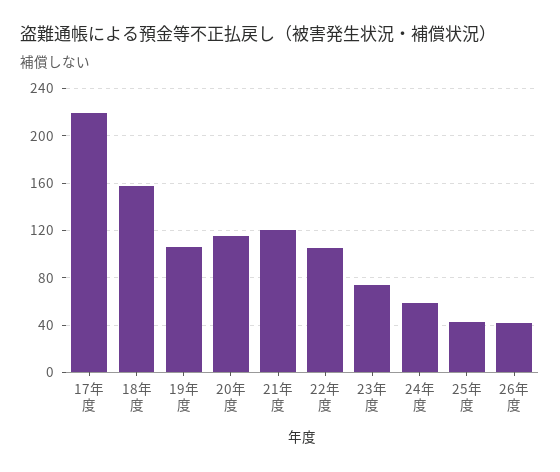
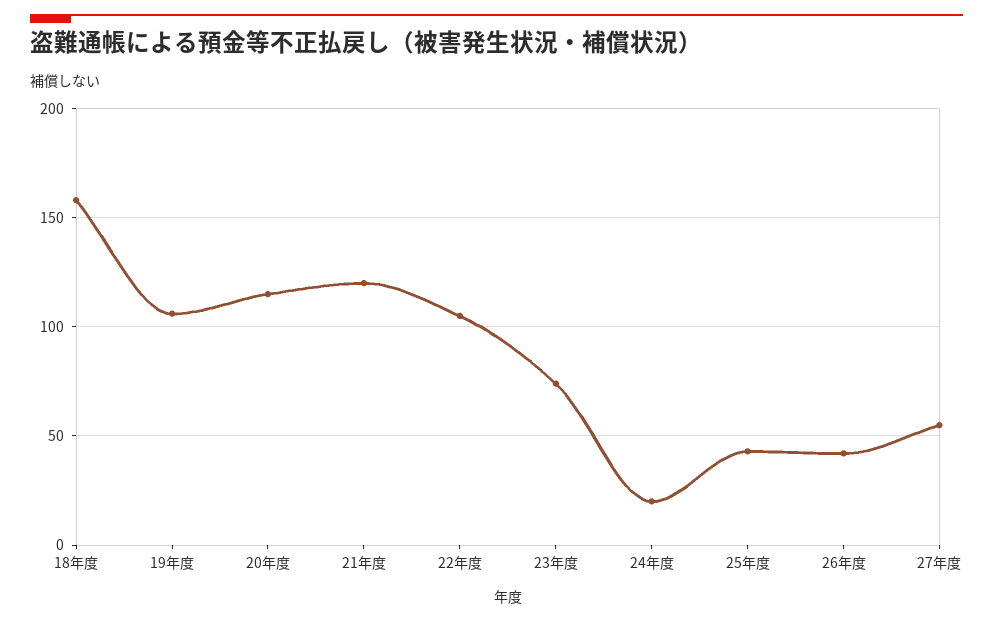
17年度: 220 -> none
24年度: 60 -> 20
27年度: none -> 55

